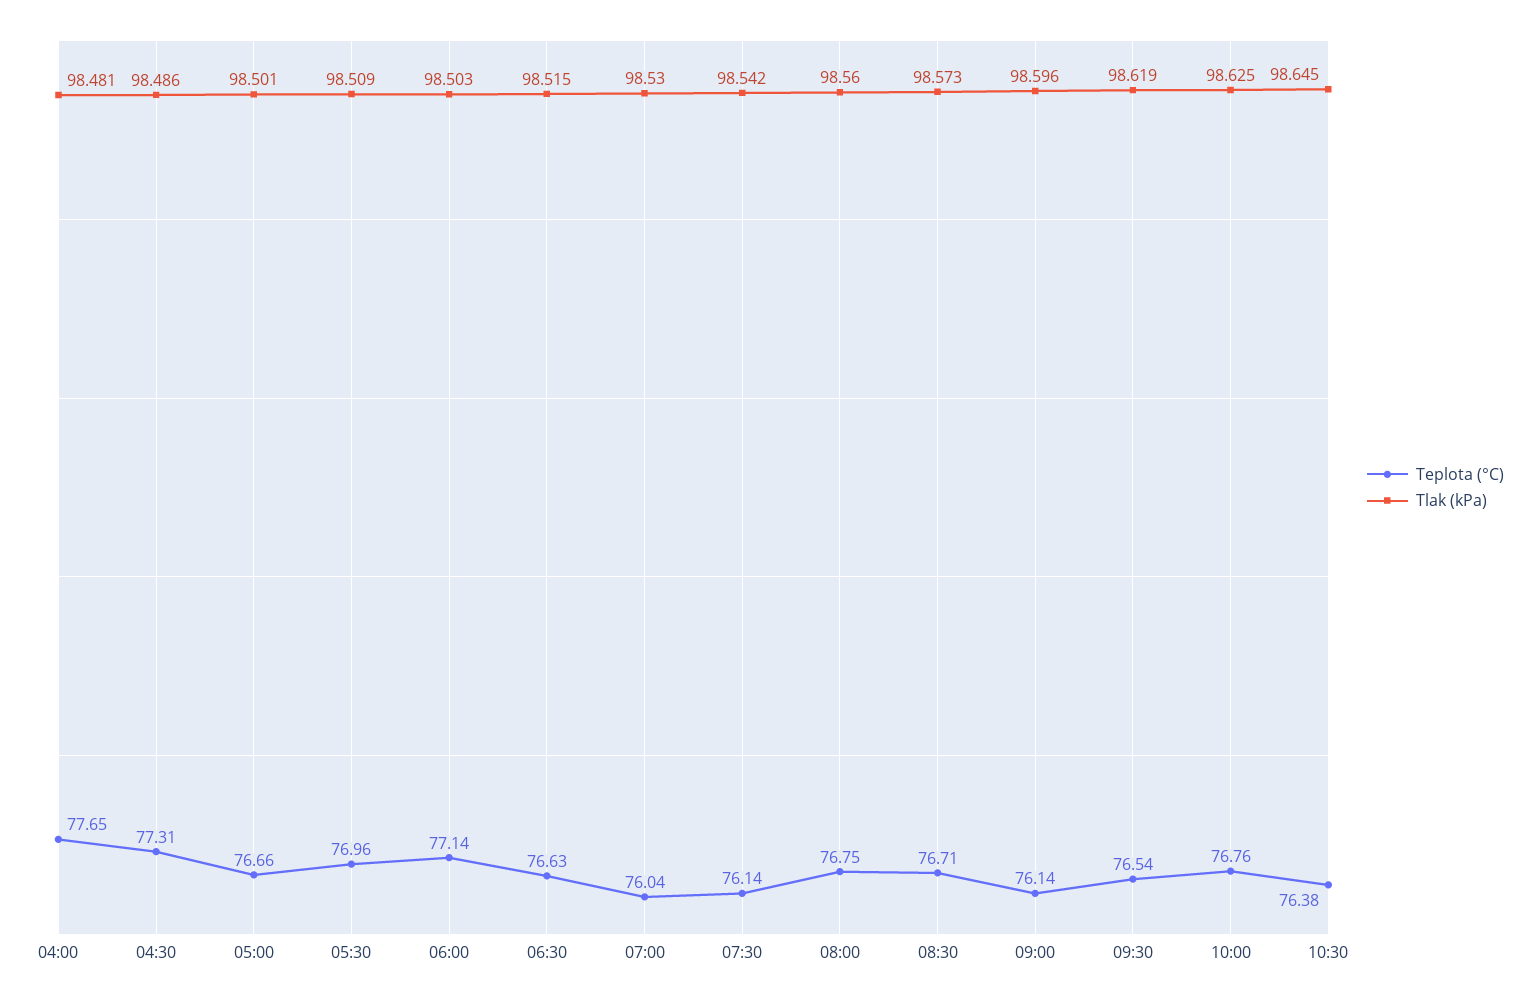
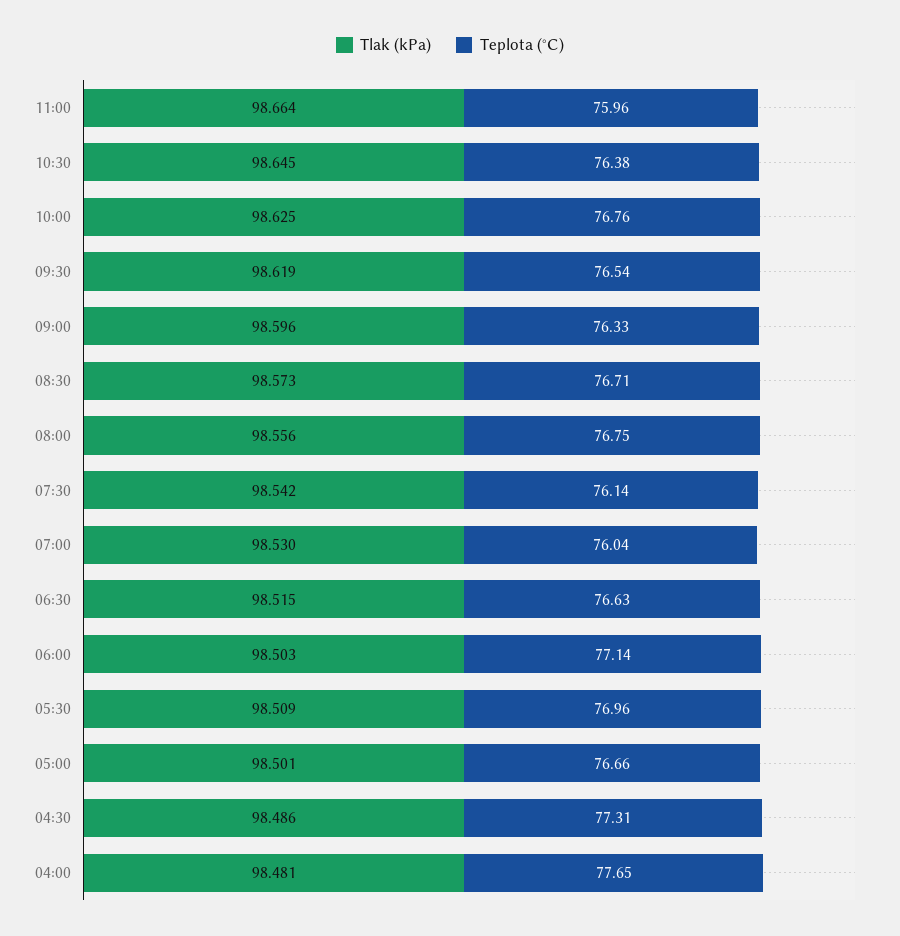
Tlak (kPa), 08:00: 98.56 -> 98.556
Teplota (°C), 09:00: 76.14 -> 76.33
Tlak (kPa), 11:00: none -> 98.664
Teplota (°C), 11:00: none -> 75.96

